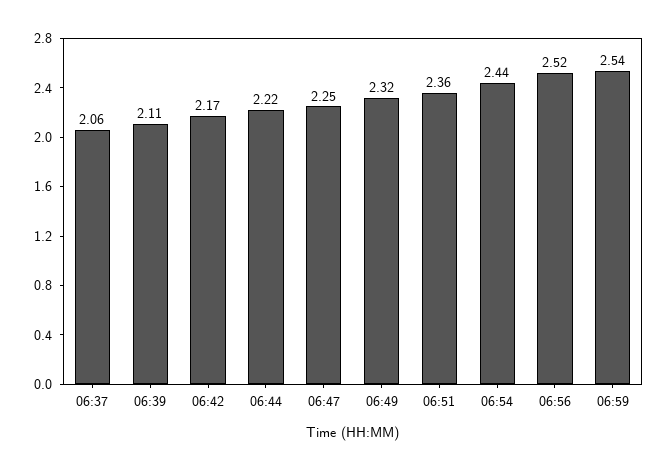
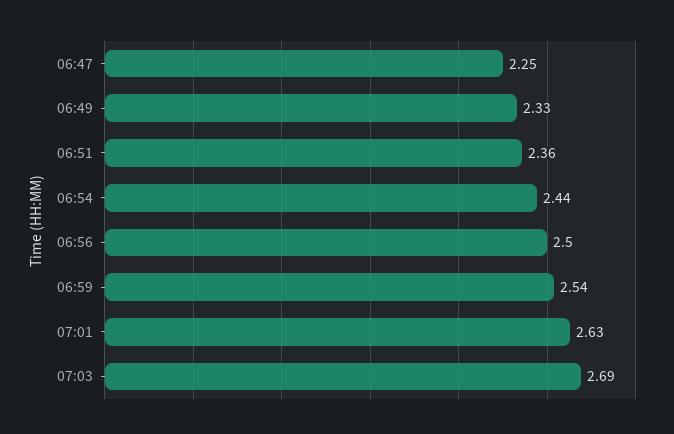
06:37: 2.06 -> none
06:39: 2.11 -> none
06:42: 2.17 -> none
06:44: 2.22 -> none
06:49: 2.32 -> 2.33
06:56: 2.52 -> 2.5
07:01: none -> 2.63
07:03: none -> 2.69

